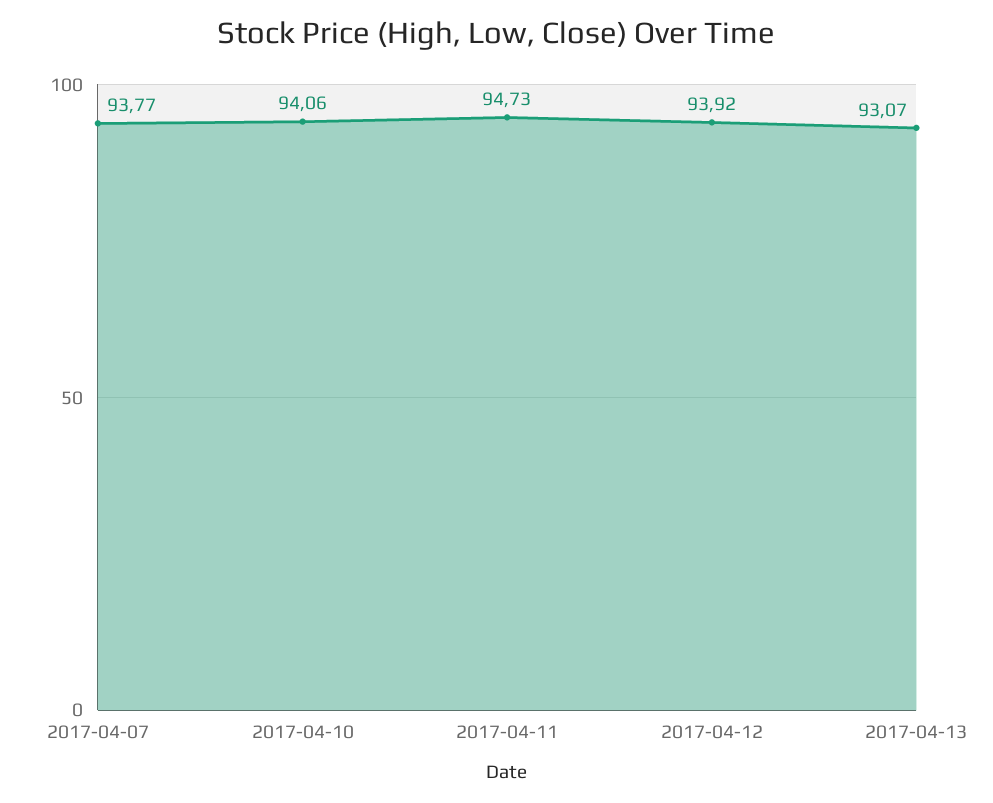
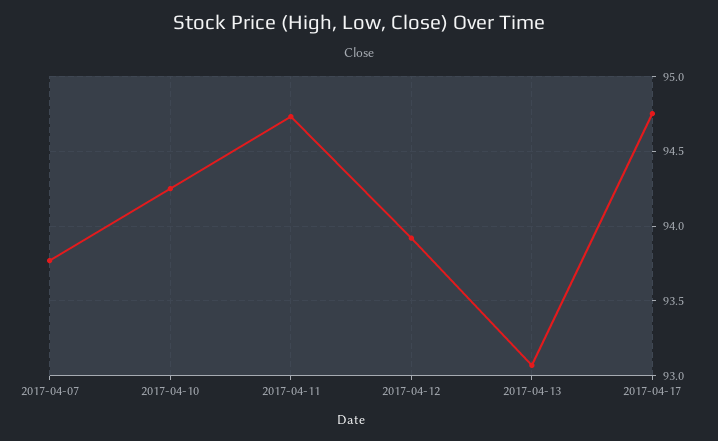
2017-04-10: 94.06 -> 94.25
2017-04-17: none -> 94.75

